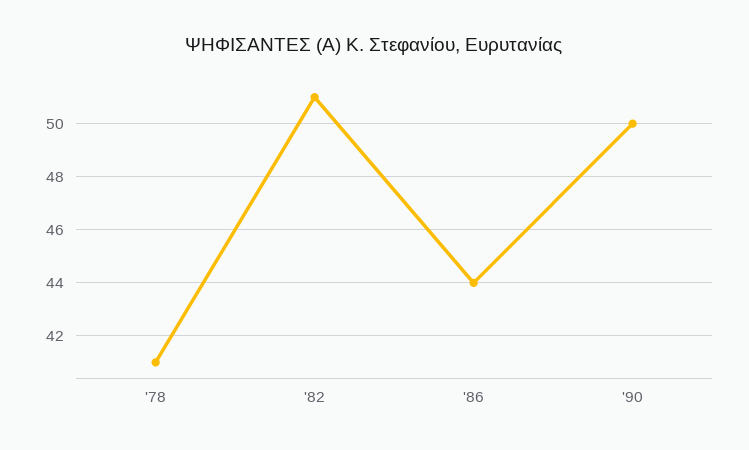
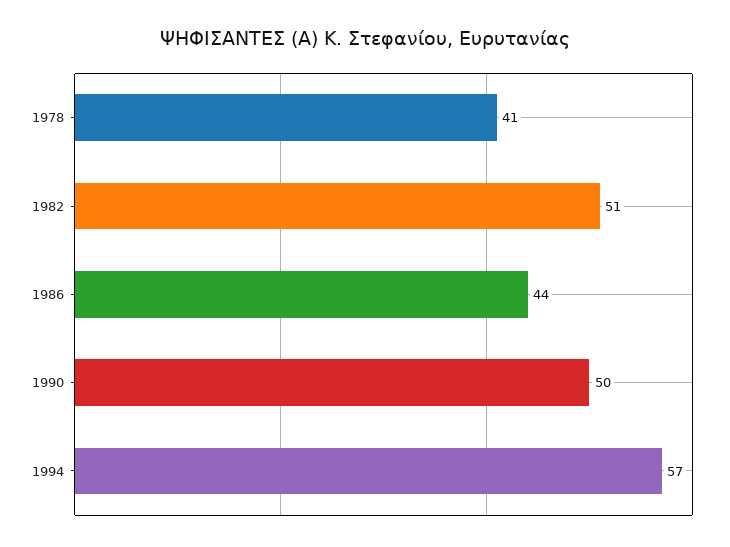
1994: none -> 57

